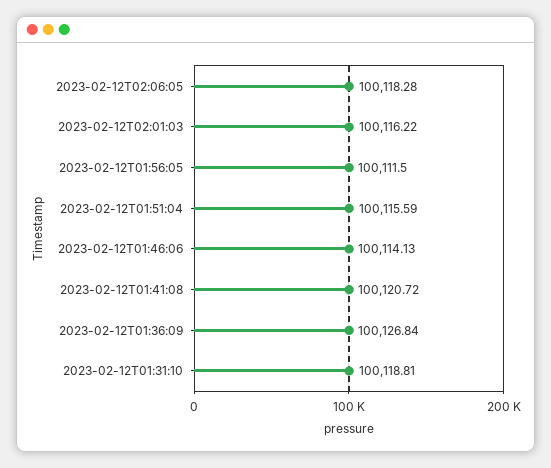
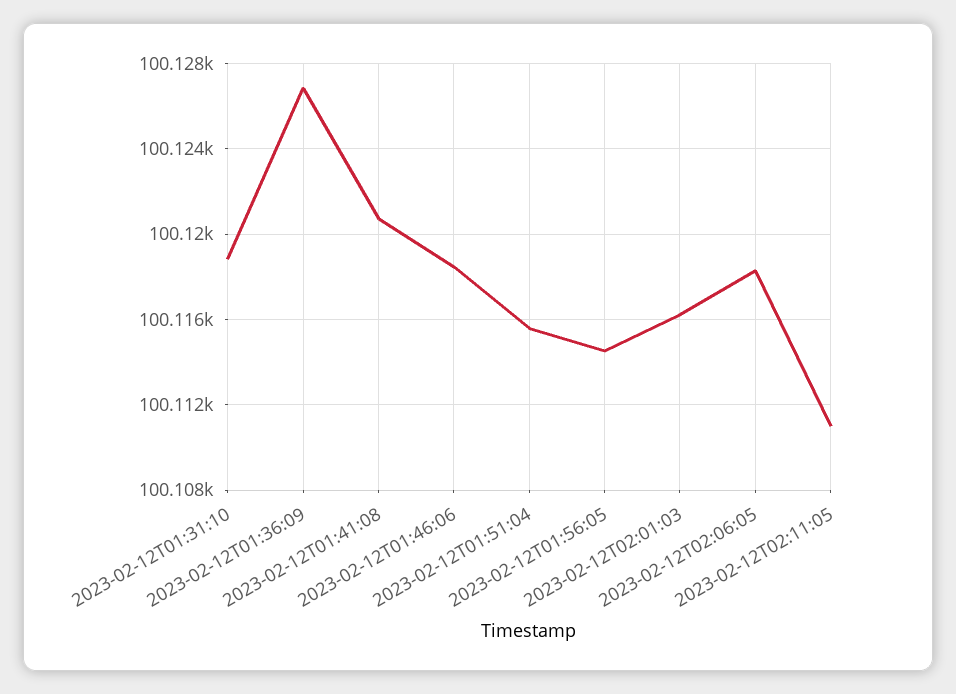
2023-02-12T01:56:05: 100111.5 -> 100114.5
2023-02-12T01:46:06: 100114.13 -> 100118.5
2023-02-12T02:11:05: none -> 100111

